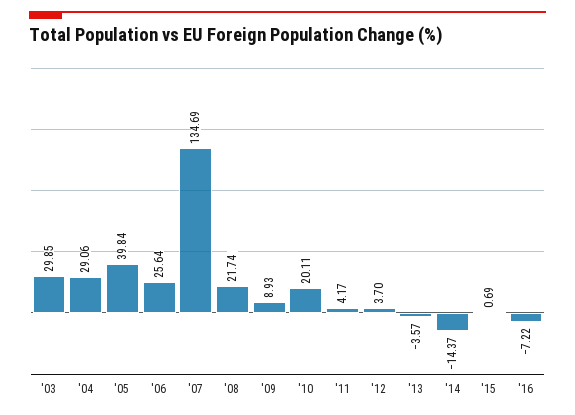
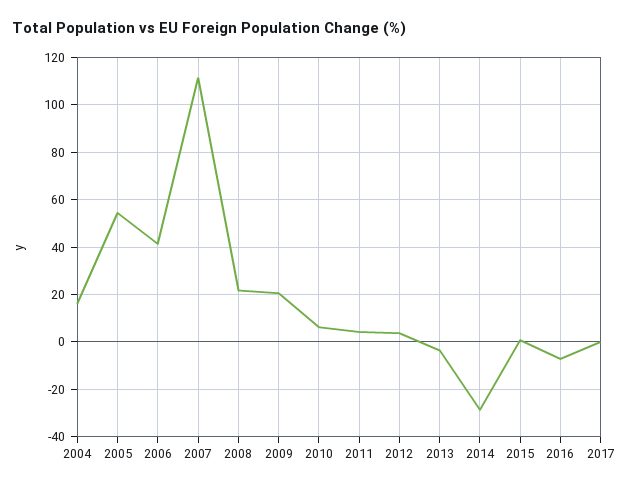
'03: 29.85 -> none
'04: 29.06 -> 15
'05: 39.84 -> 55
'06: 25.64 -> 40
'07: 134.69 -> 110
'09: 8.93 -> 20
'10: 20.11 -> 5
'14: -14.37 -> -30
2017: none -> 0

